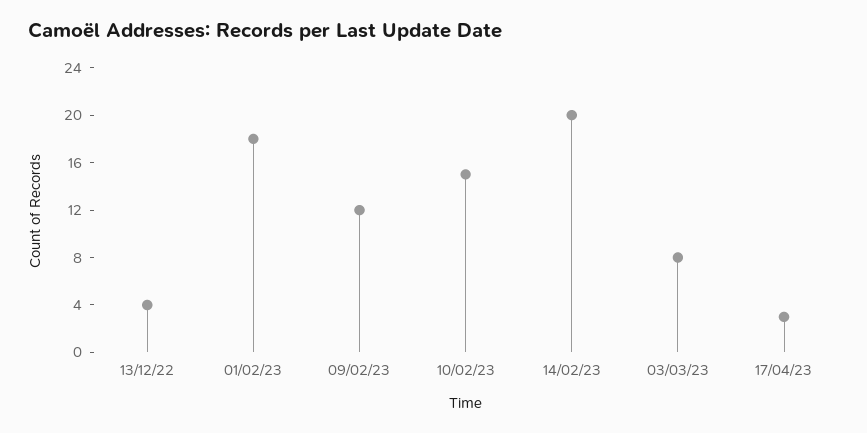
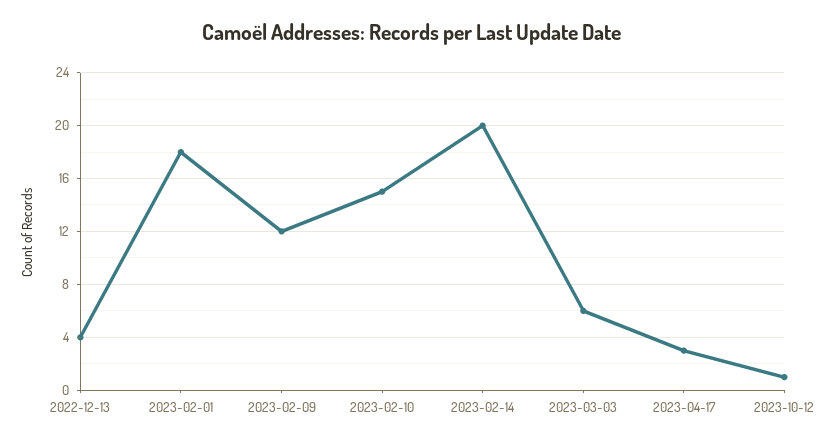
03/03/23: 8 -> 6
2023-10-12: none -> 1

